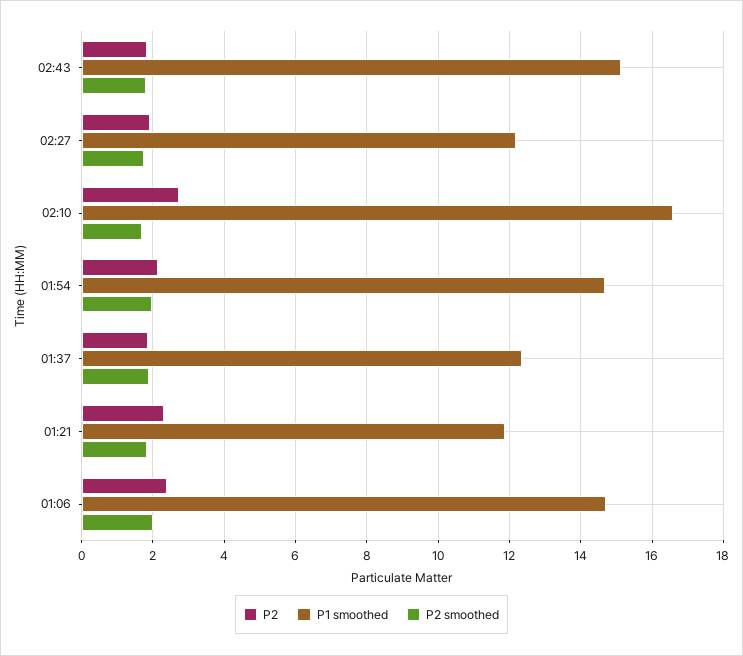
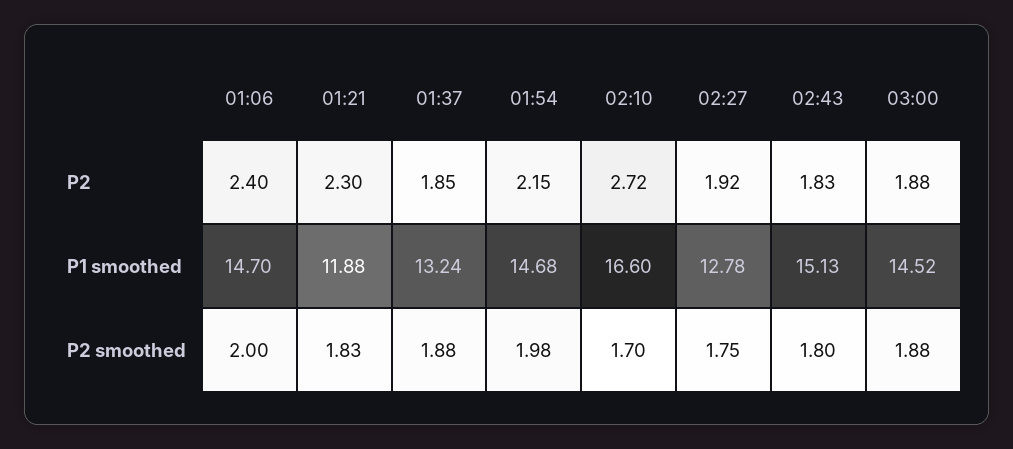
P1 smoothed, 02:27: 12.2 -> 12.78
P1 smoothed, 01:37: 12.4 -> 13.24
P2, 03:00: none -> 1.88
P1 smoothed, 03:00: none -> 14.52
P2 smoothed, 03:00: none -> 1.88

